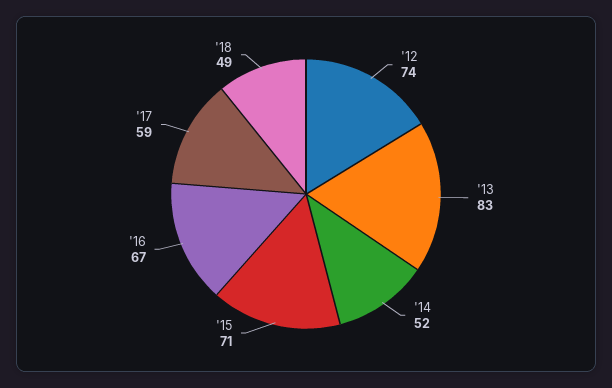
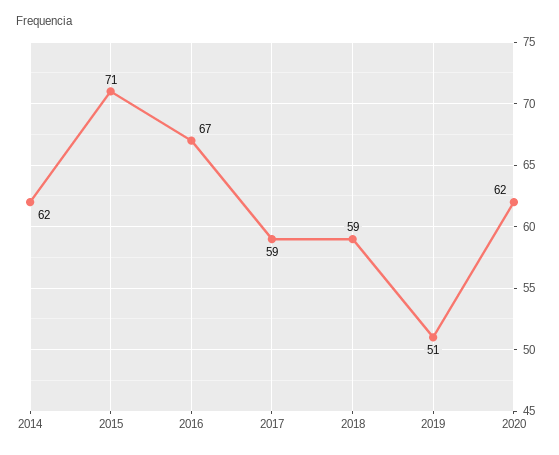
'12: 74 -> none
'13: 83 -> none
'14: 52 -> 62
'18: 49 -> 59
2019: none -> 51
2020: none -> 62

